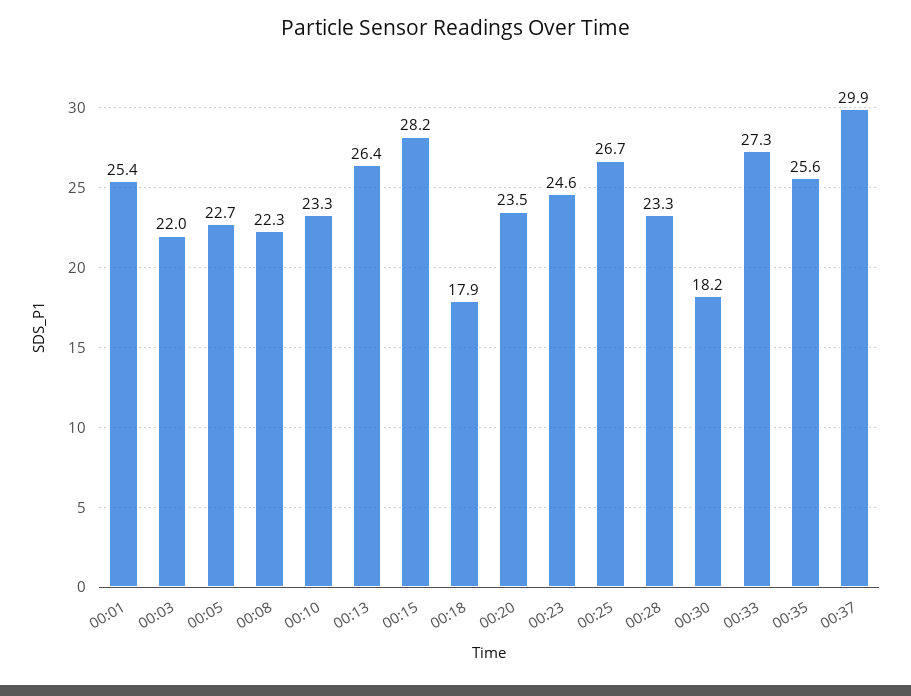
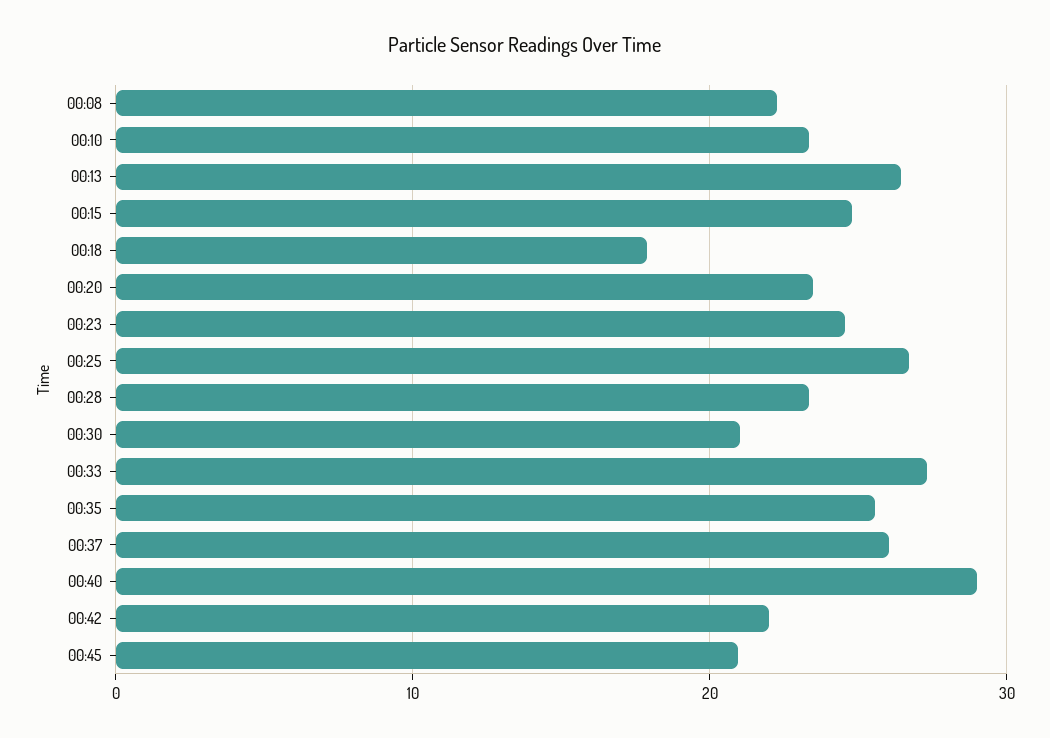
00:01: 25.4 -> none
00:03: 22 -> none
00:05: 22.7 -> none
00:15: 28.2 -> 25
00:30: 18.2 -> 21
00:37: 29.9 -> 26
00:40: none -> 29
00:42: none -> 22
00:45: none -> 21

